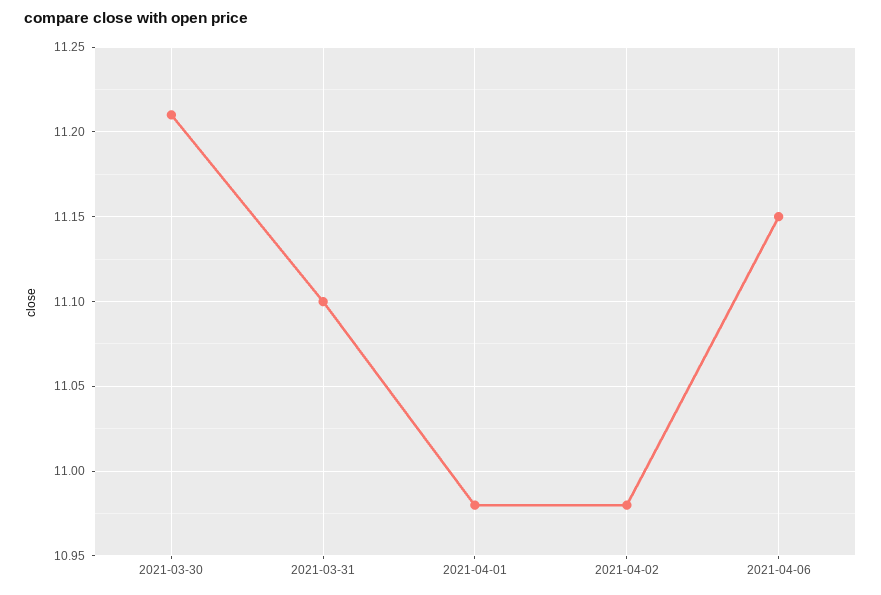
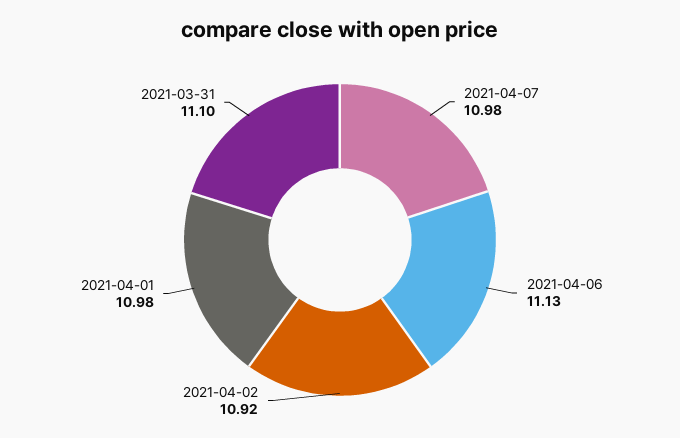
2021-03-30: 11.21 -> none
2021-04-02: 10.98 -> 10.92
2021-04-06: 11.15 -> 11.13
2021-04-07: none -> 10.98

